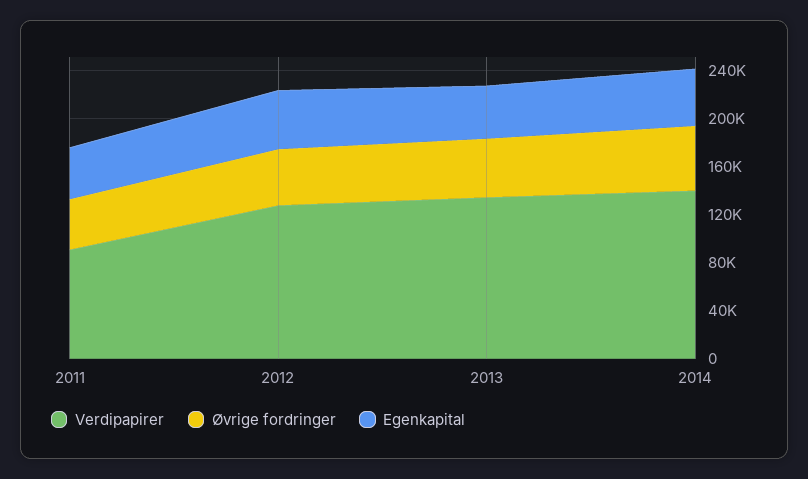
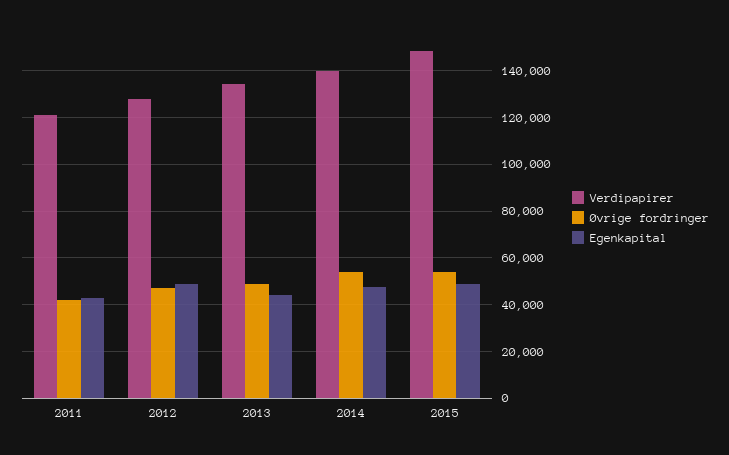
Verdipapirer, 2011: 90000 -> 120000
Verdipapirer, 2015: none -> 150000
Øvrige fordringer, 2015: none -> 55000
Egenkapital, 2015: none -> 50000

